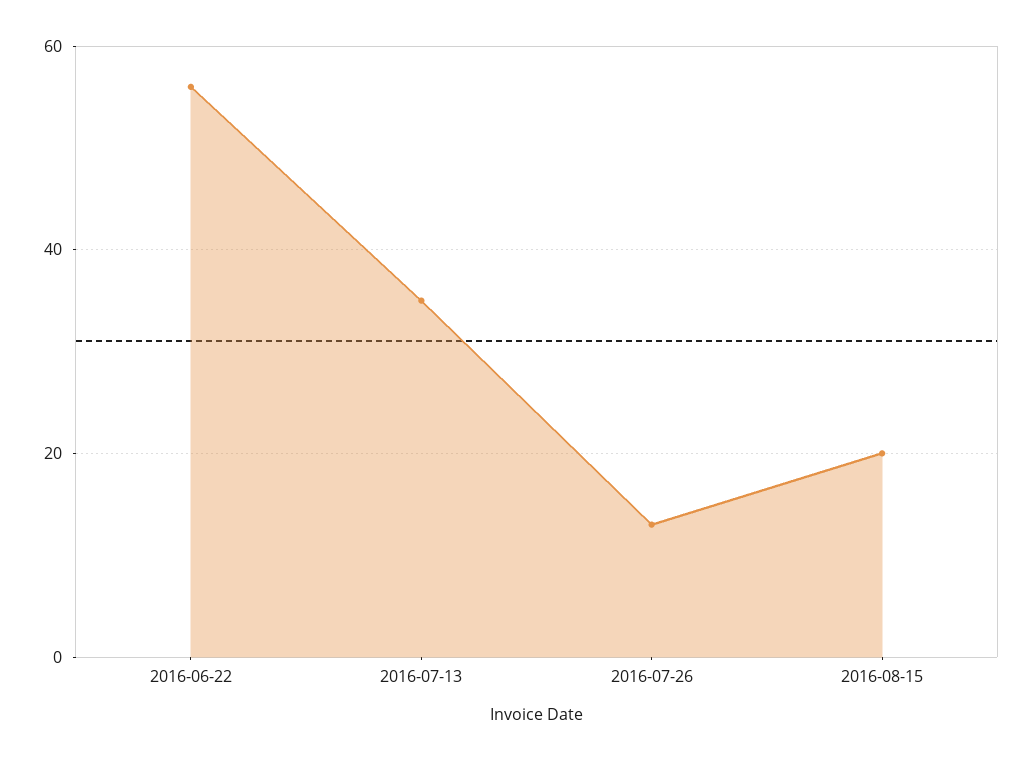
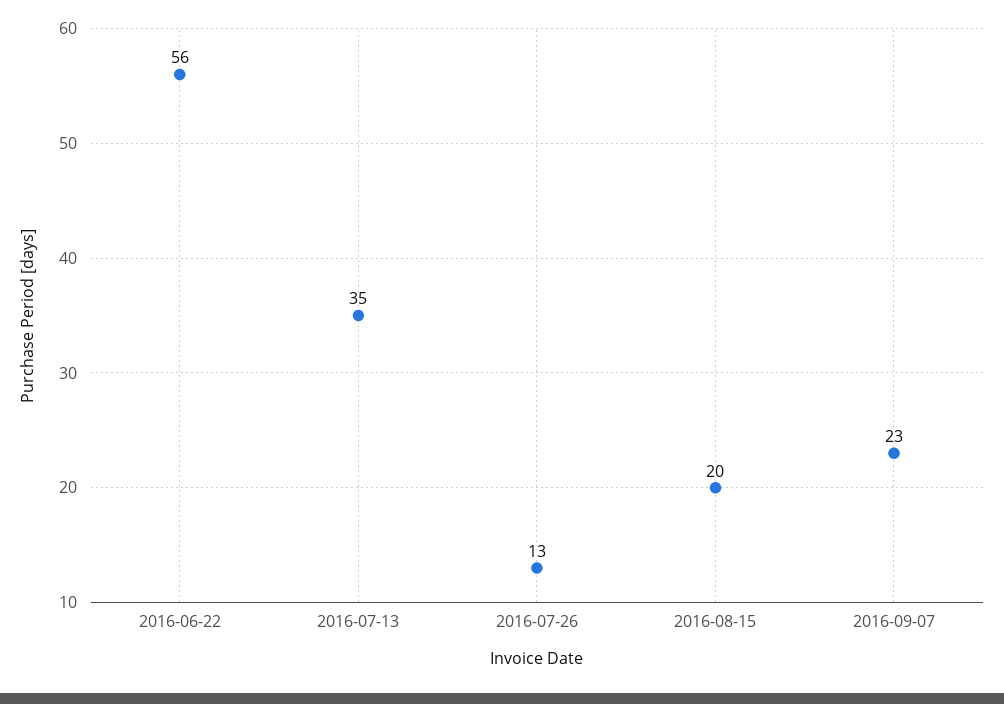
2016-09-07: none -> 23

